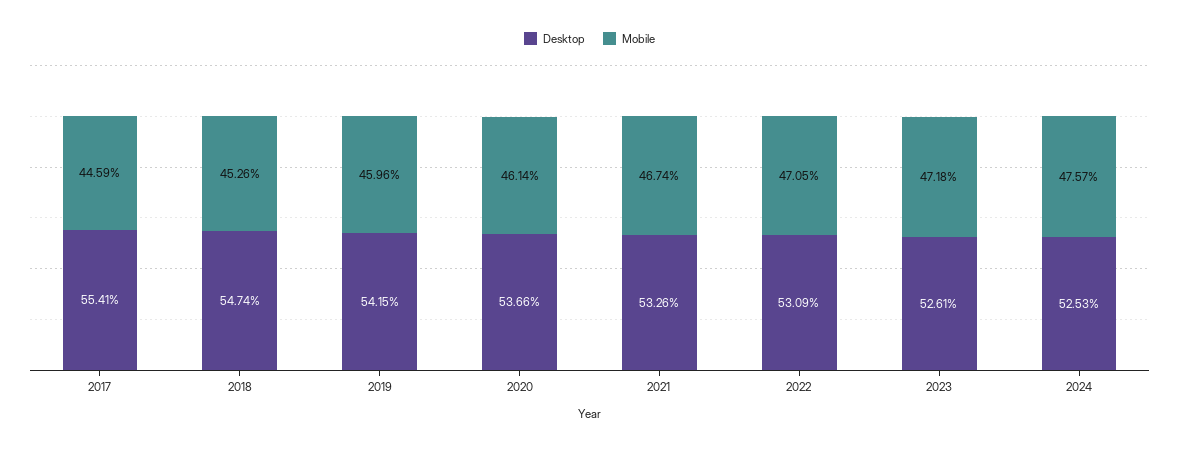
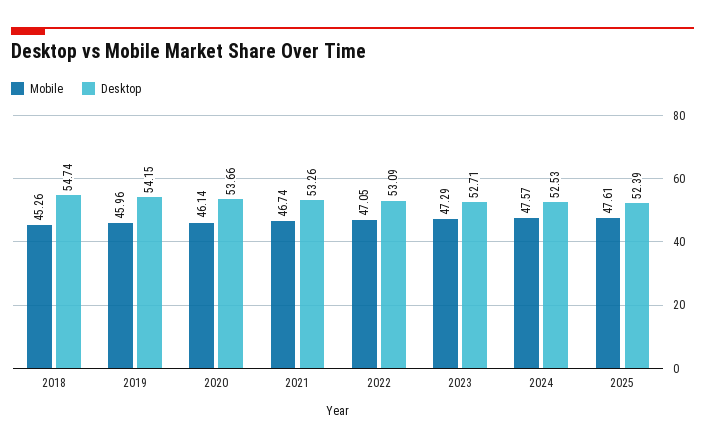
Desktop, 2017: 55.41 -> none
Mobile, 2017: 44.59 -> none
Desktop, 2023: 52.61 -> 52.71
Mobile, 2023: 47.18 -> 47.29
Mobile, 2025: none -> 47.61
Desktop, 2025: none -> 52.39

